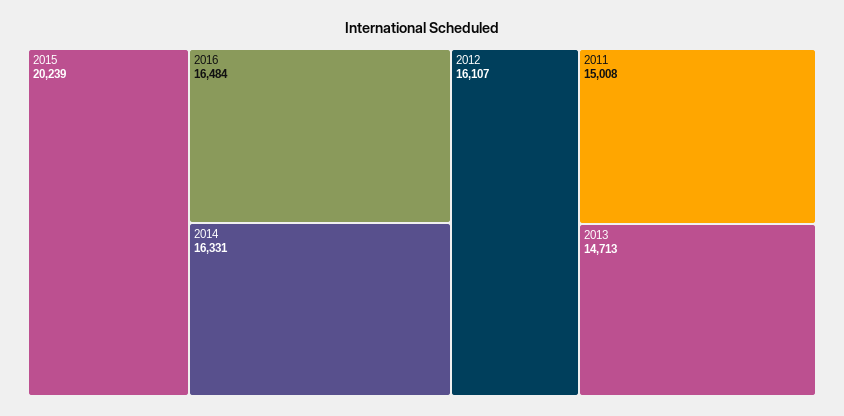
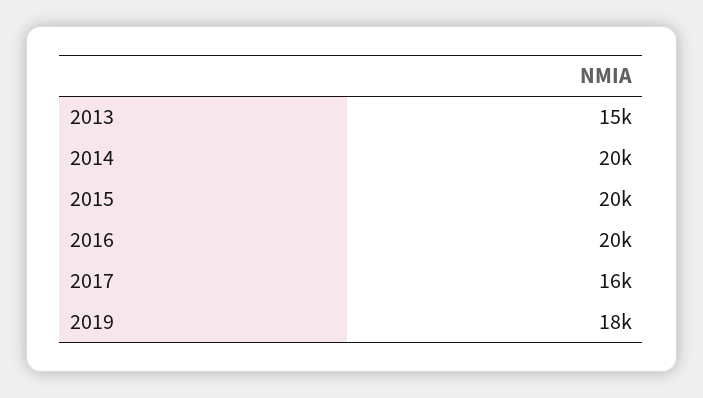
2016: 16484 -> 20000
2014: 16331 -> 20000
2012: 16107 -> none
2011: 15008 -> none
2017: none -> 16000
2019: none -> 18000

